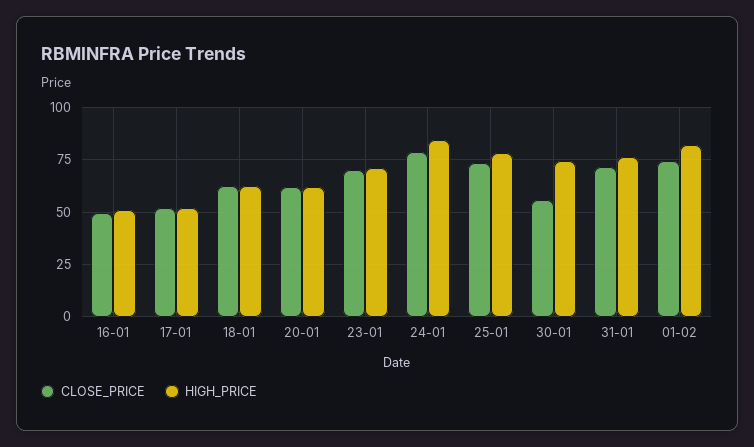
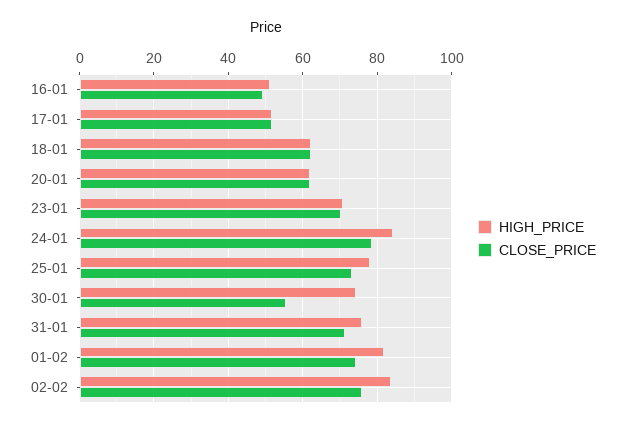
HIGH_PRICE, 02-02: none -> 84
CLOSE_PRICE, 02-02: none -> 76

